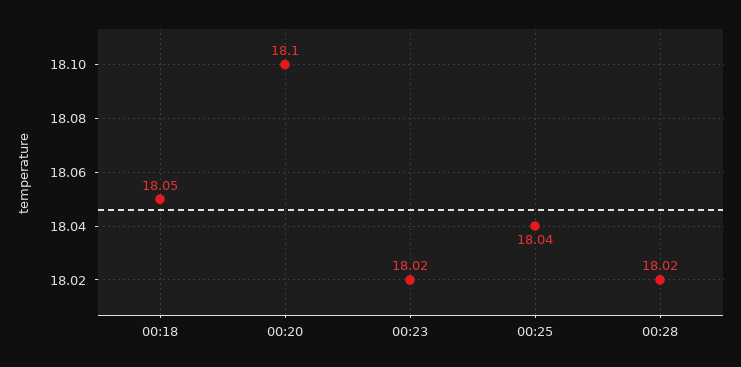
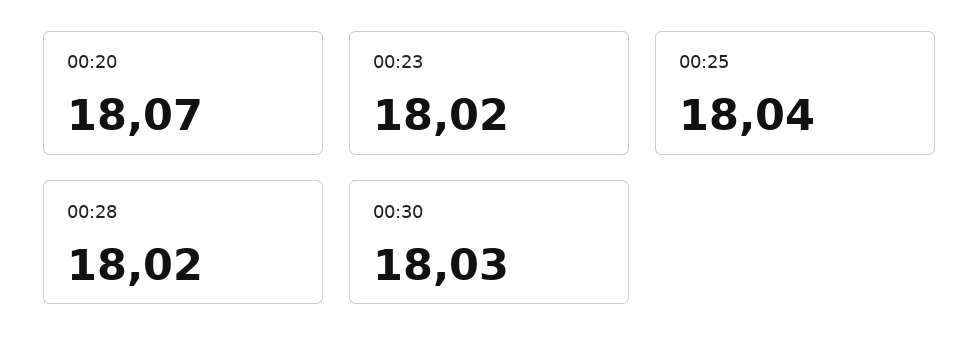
00:18: 18.05 -> none
00:20: 18.1 -> 18.07
00:30: none -> 18.03

